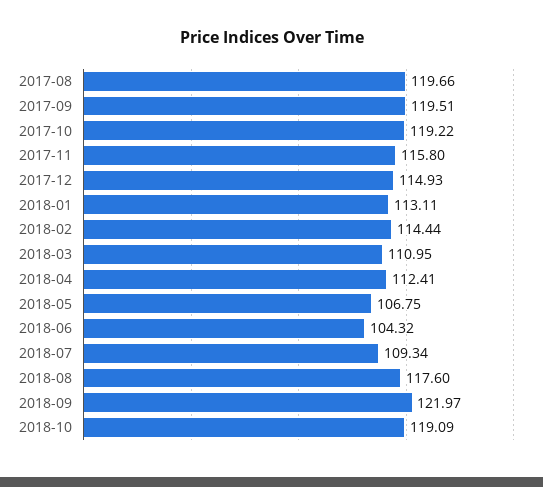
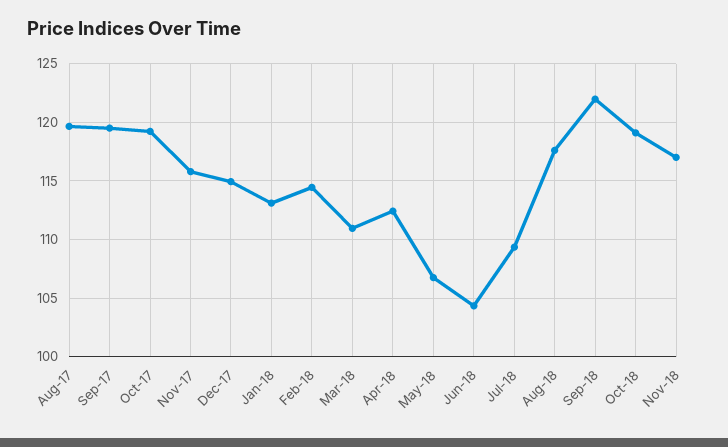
Nov-18: none -> 117

